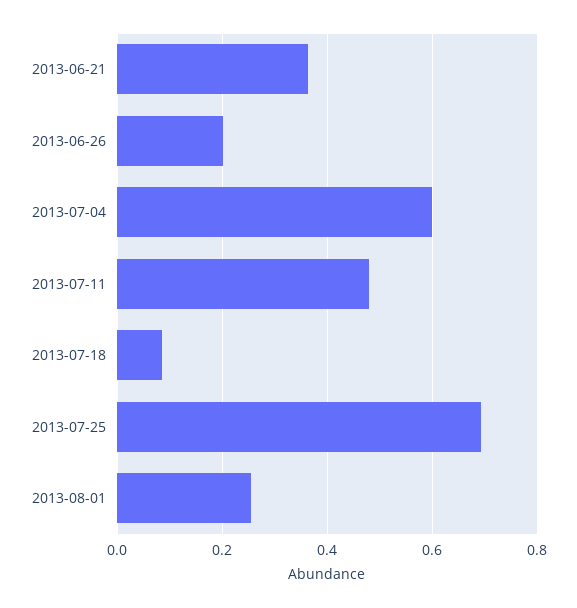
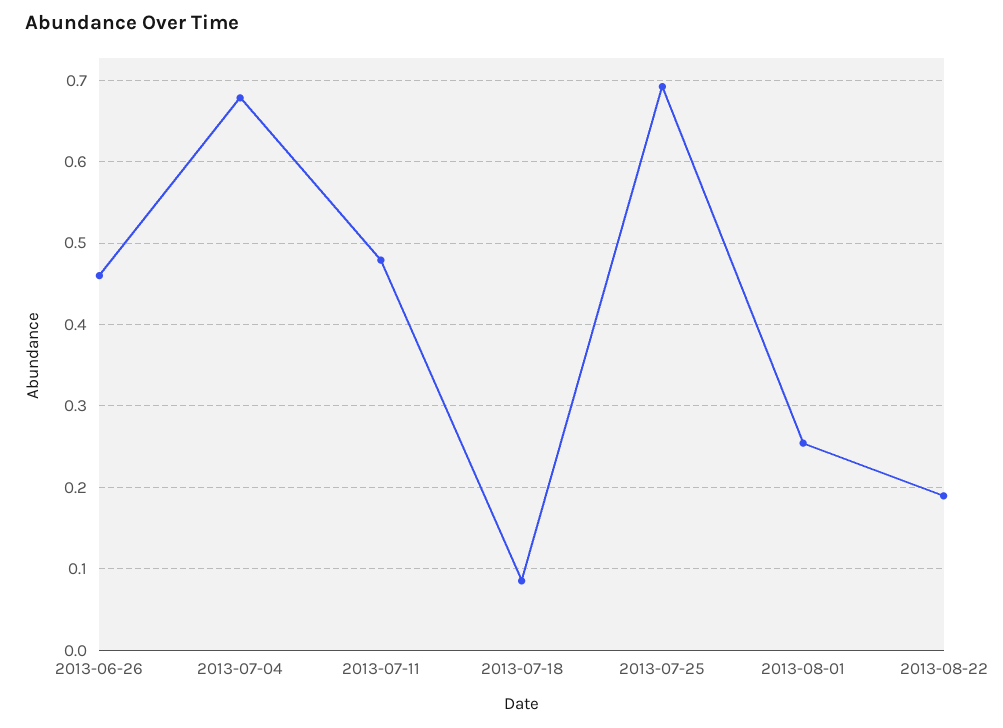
2013-06-21: 0.36 -> none
2013-06-26: 0.2 -> 0.46
2013-07-04: 0.6 -> 0.68
2013-08-22: none -> 0.19

